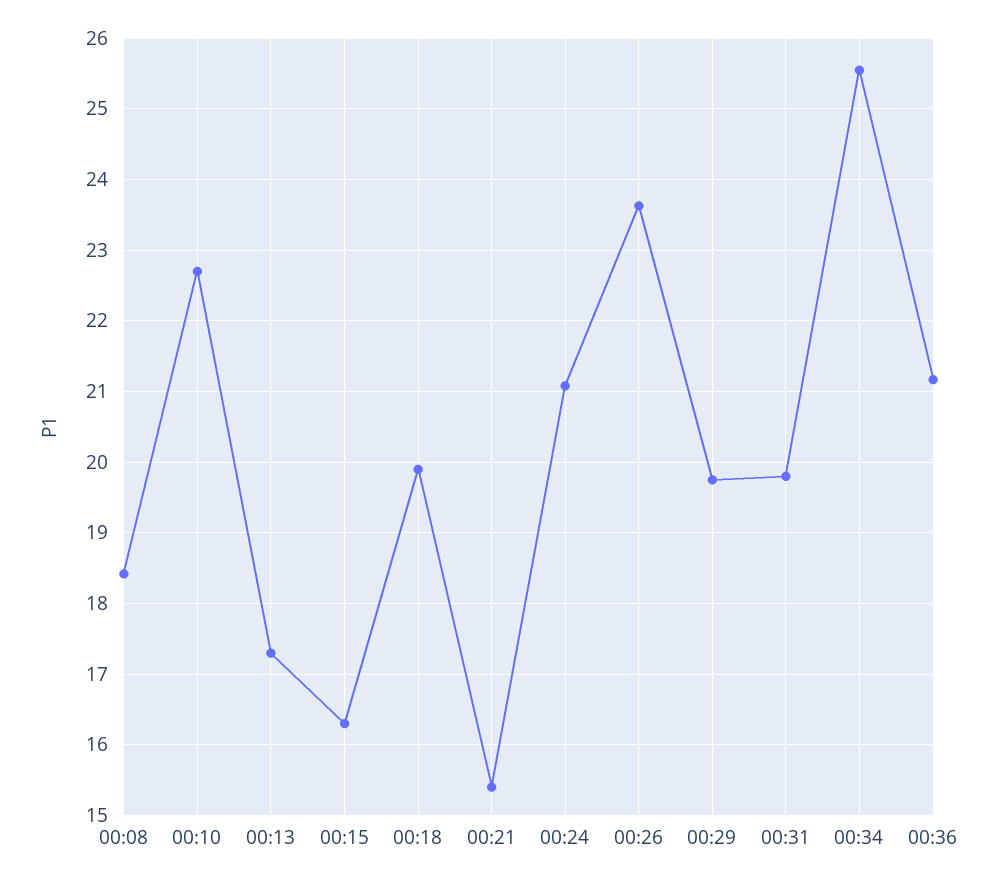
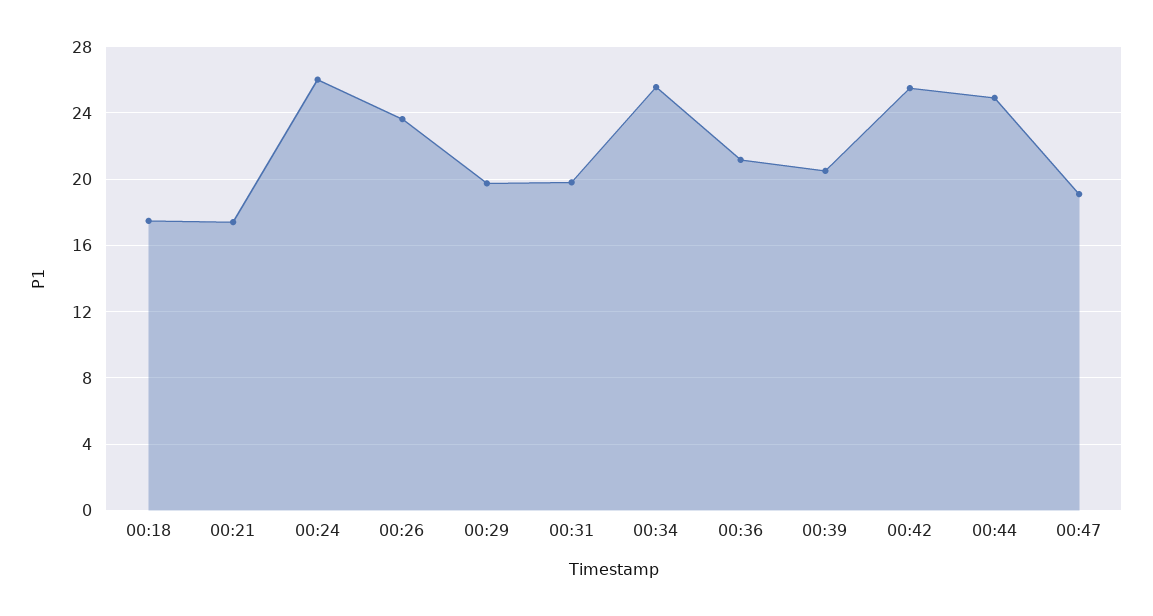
00:08: 18.4 -> none
00:10: 22.7 -> none
00:13: 17.3 -> none
00:15: 16.3 -> none
00:18: 19.9 -> 17.5
00:21: 15.4 -> 17.5
00:24: 21.1 -> 26
00:39: none -> 20.5
00:42: none -> 25.5
00:44: none -> 25
00:47: none -> 19

